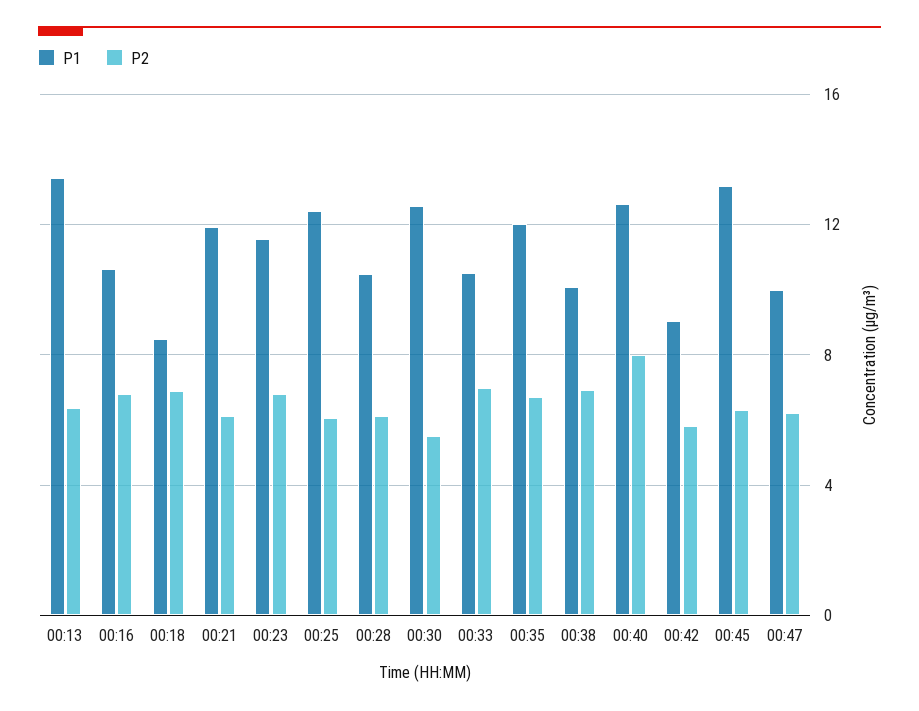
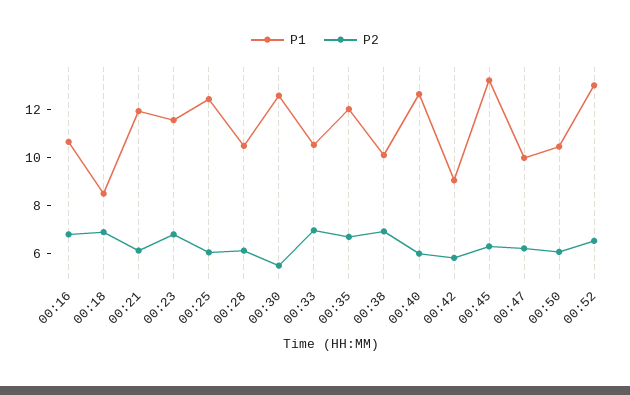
P1, 00:13: 13.5 -> none
P2, 00:13: 6.5 -> none
P2, 00:40: 8 -> 6
P1, 00:50: none -> 10.5
P2, 00:50: none -> 6
P1, 00:52: none -> 13
P2, 00:52: none -> 6.5

